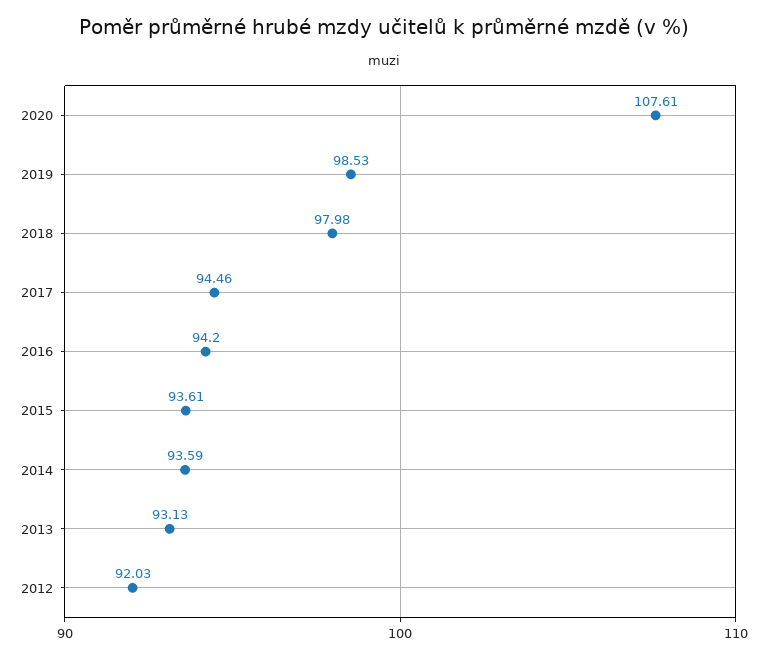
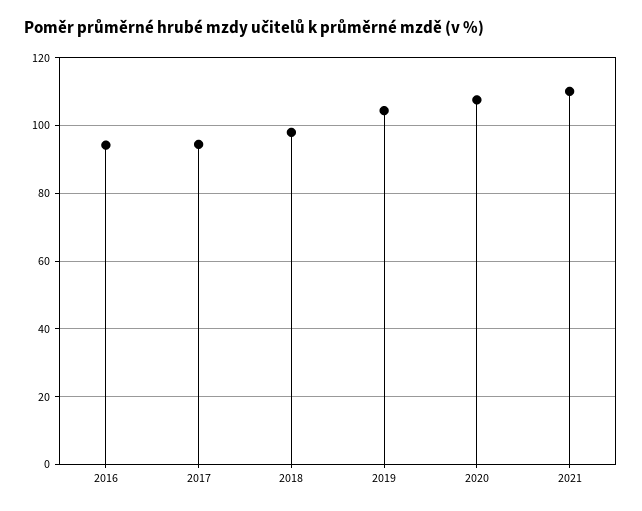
2019: 98.53 -> 104
2015: 93.61 -> none
2014: 93.59 -> none
2013: 93.13 -> none
2012: 92.03 -> none
2021: none -> 110

